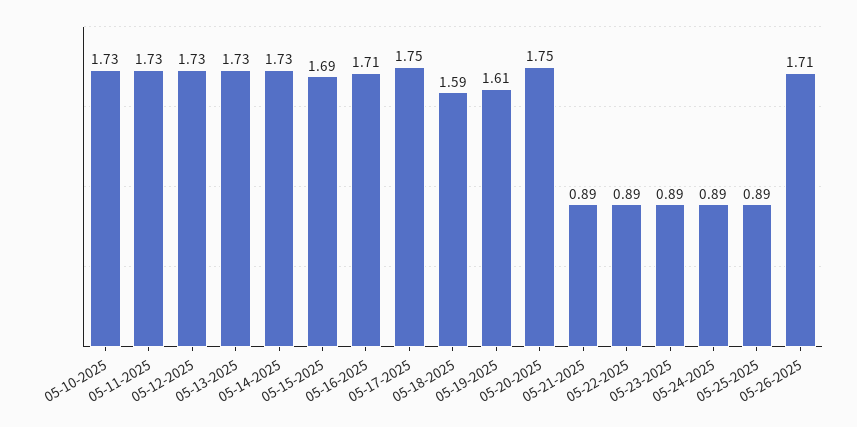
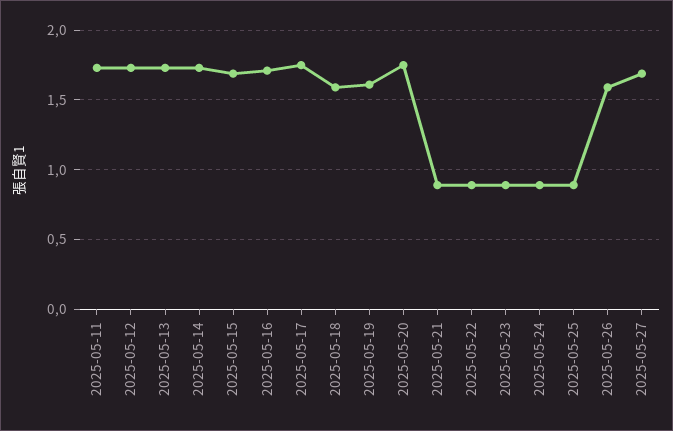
05-10-2025: 1.73 -> none
05-26-2025: 1.71 -> 1.6
2025-05-27: none -> 1.7

